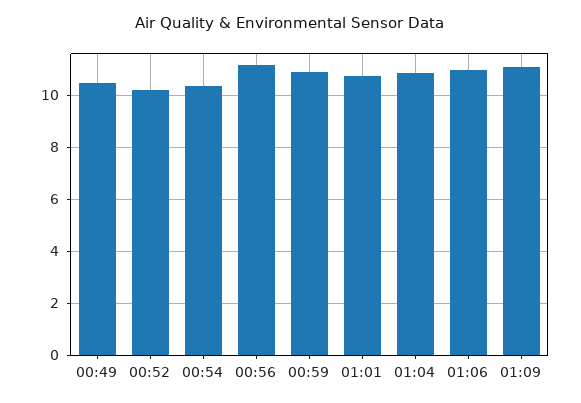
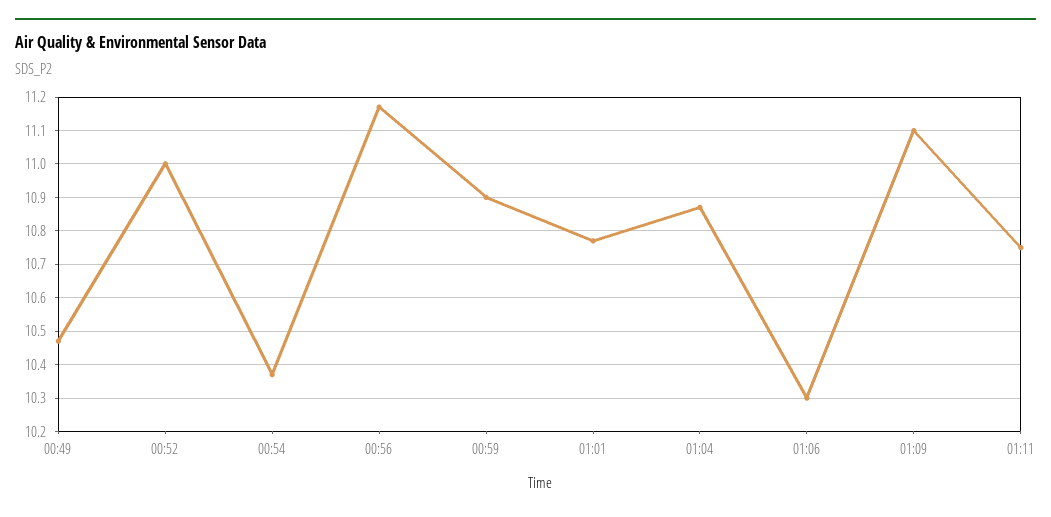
00:52: 10.25 -> 11
01:06: 11 -> 10.3
01:11: none -> 10.75

